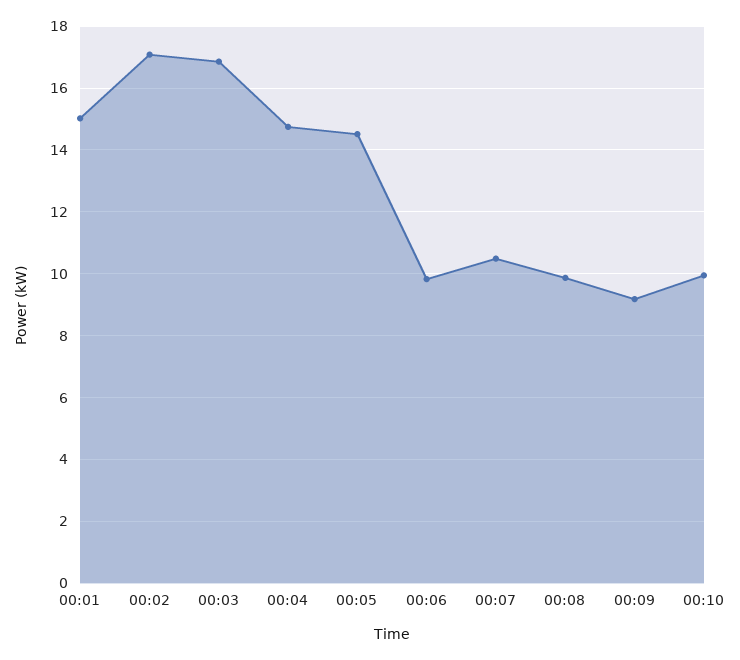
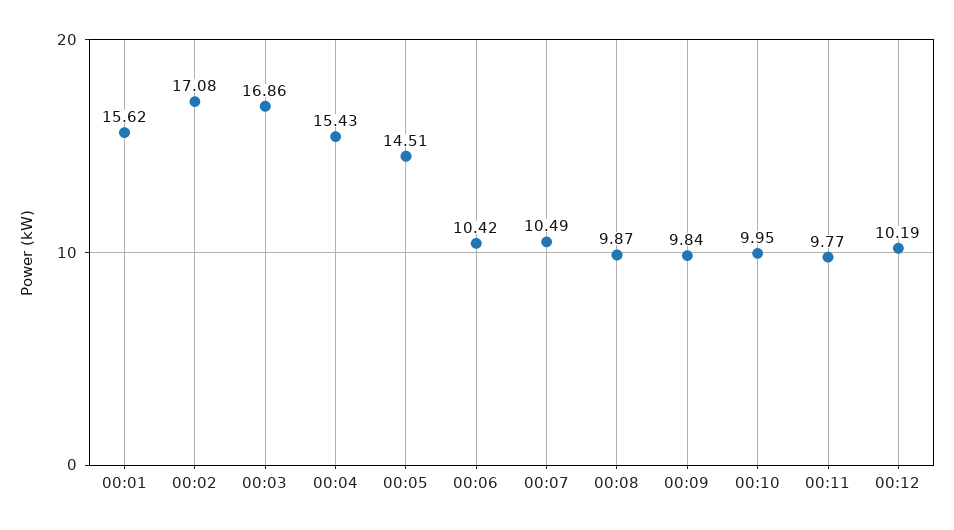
00:01: 15 -> 15.62
00:04: 14.8 -> 15.43
00:06: 9.8 -> 10.42
00:09: 9.2 -> 9.84
00:11: none -> 9.77
00:12: none -> 10.19

